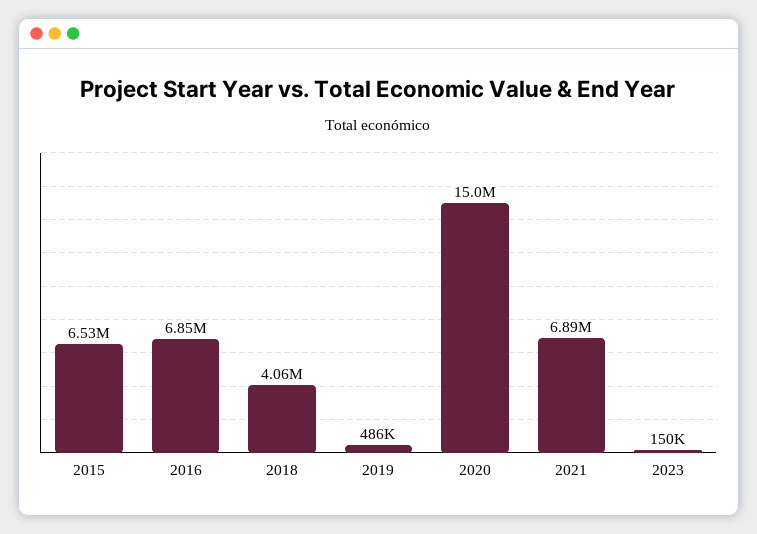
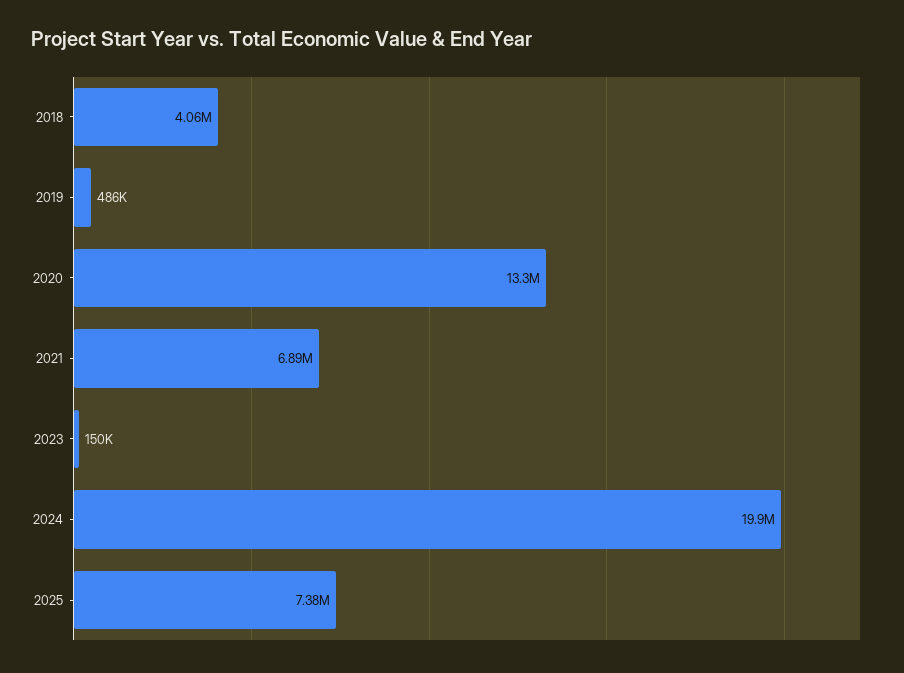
2015: 6530000 -> none
2016: 6850000 -> none
2020: 15000000 -> 13300000
2024: none -> 19900000
2025: none -> 7380000

